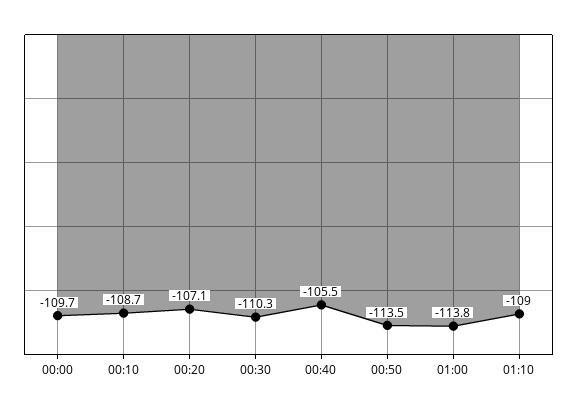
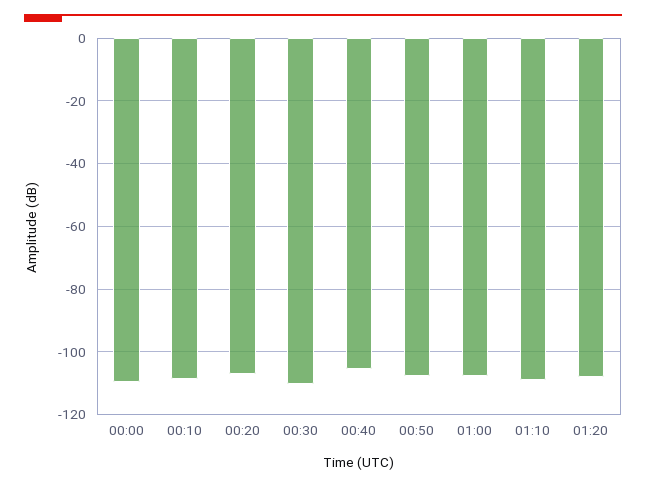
00:50: -113.5 -> -108
01:00: -113.8 -> -108
01:20: none -> -108

